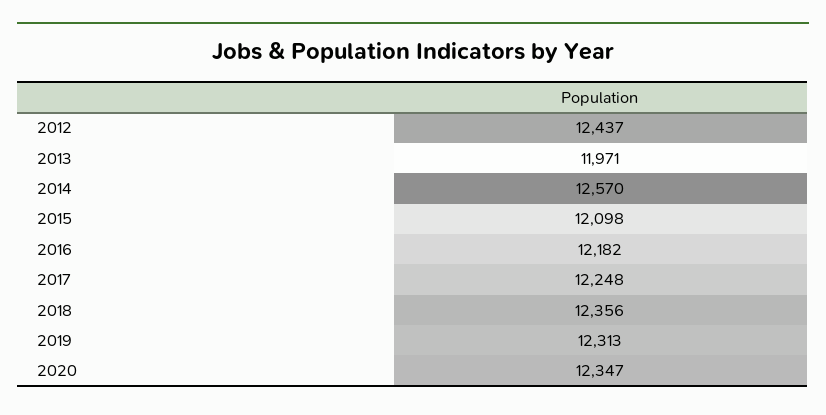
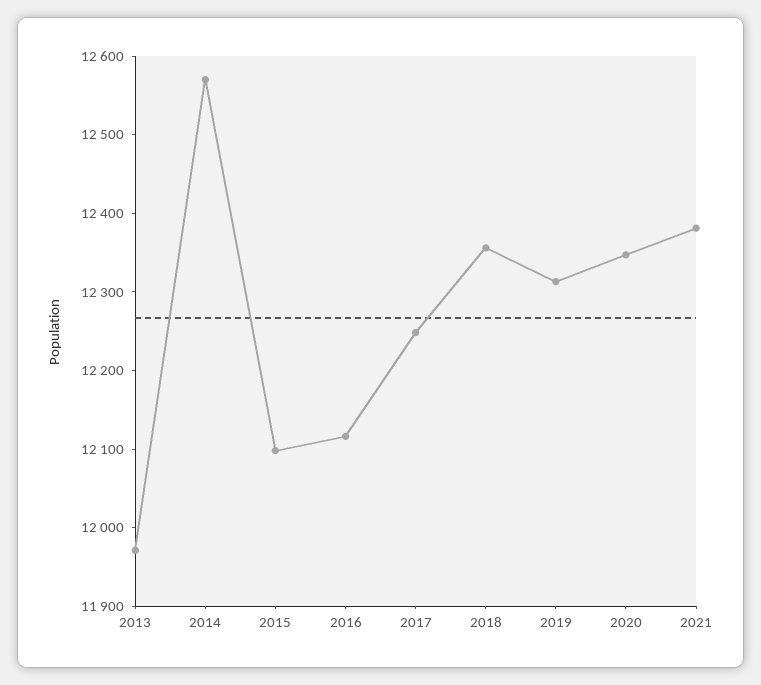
2012: 12437 -> none
2016: 12182 -> 12120
2021: none -> 12380

